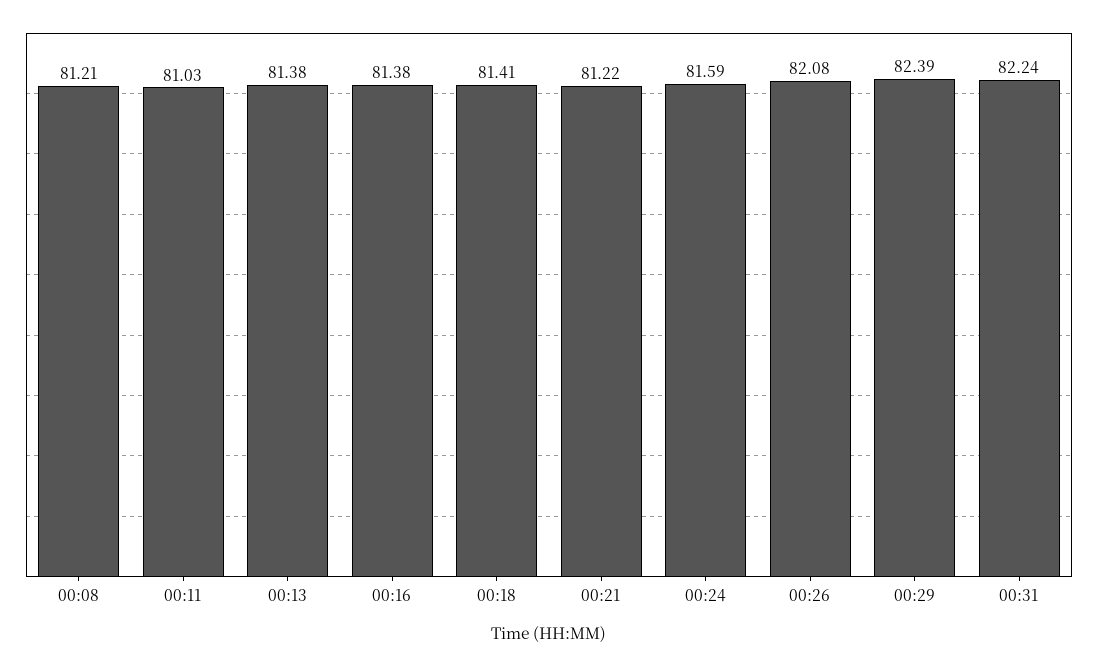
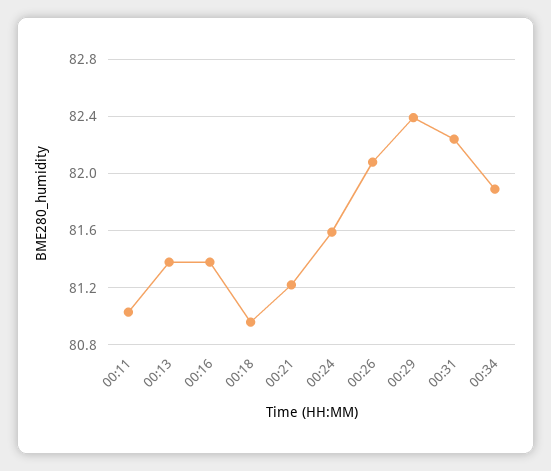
00:08: 81.21 -> none
00:18: 81.41 -> 80.95
00:34: none -> 81.9

